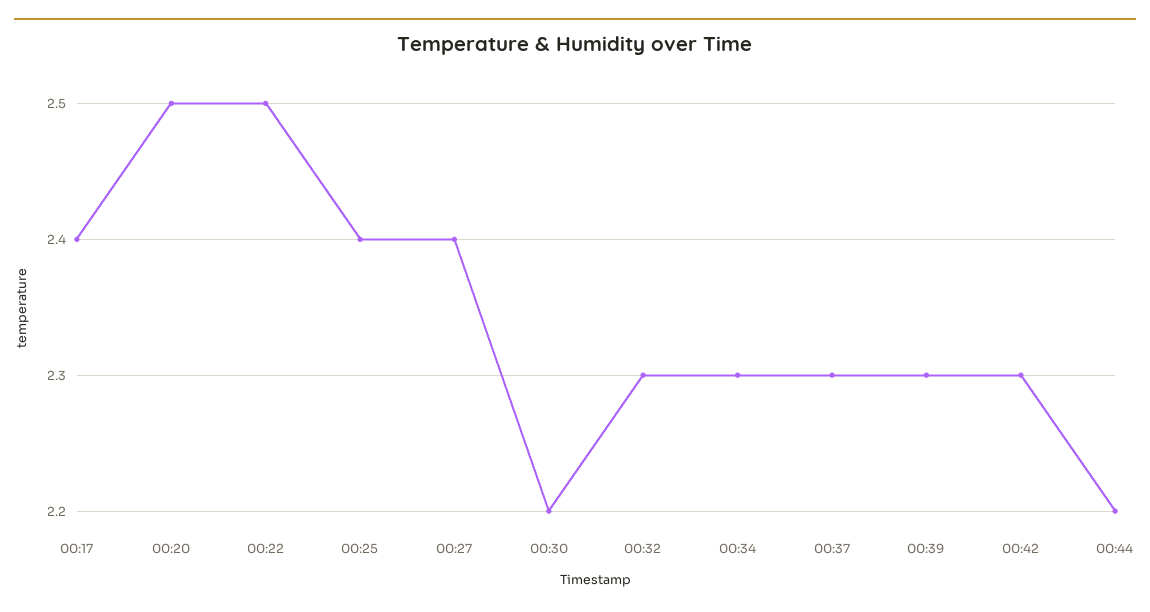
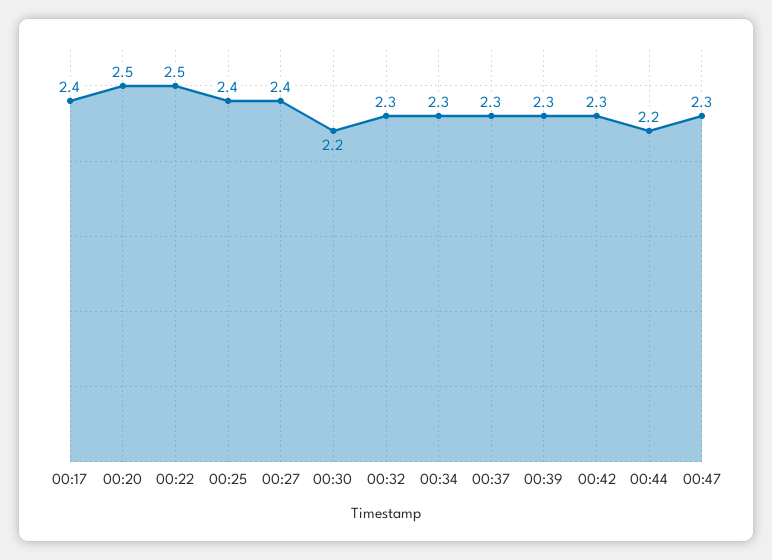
00:47: none -> 2.3

